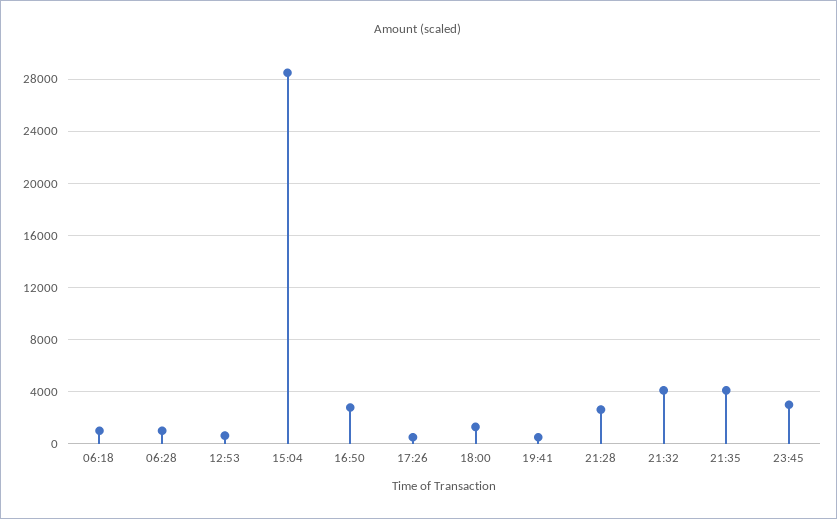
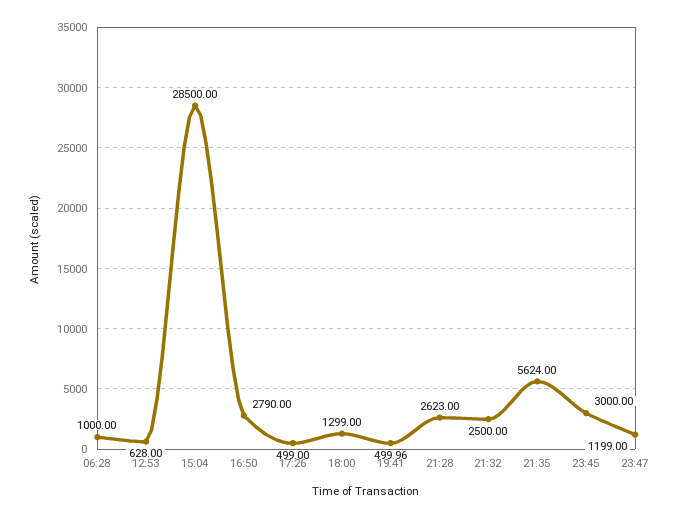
06:18: 1000 -> none
21:32: 4000 -> 2500
21:35: 4000 -> 5624
23:47: none -> 1199

